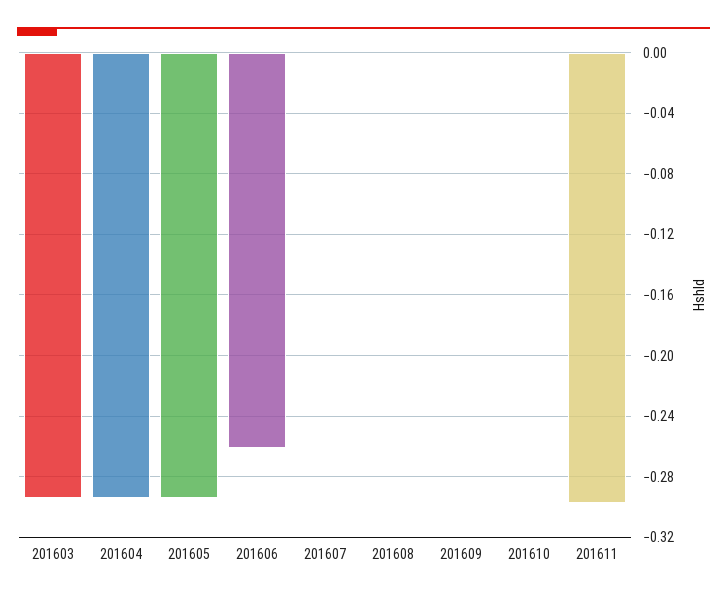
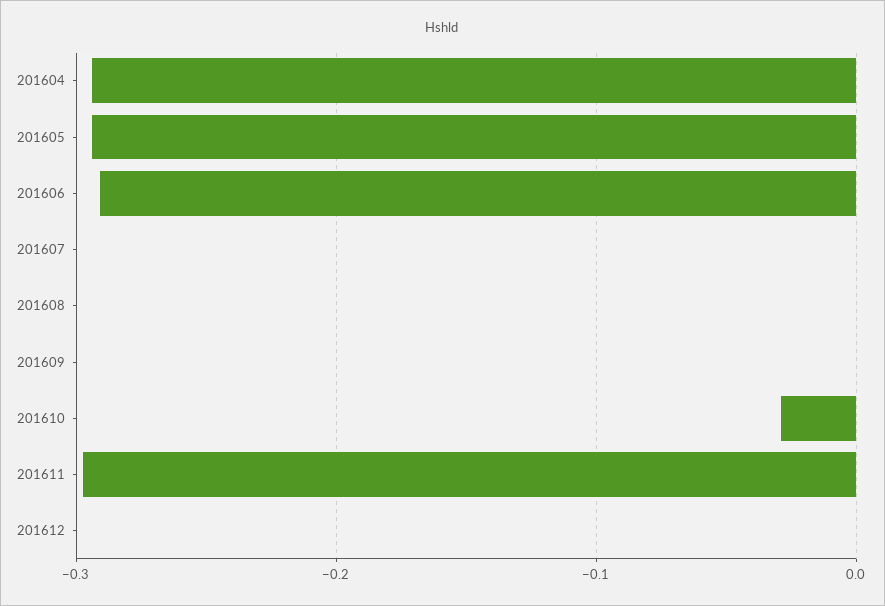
201603: -0.295 -> none
201606: -0.26 -> -0.29
201610: 0 -> -0.03
201612: none -> 0

